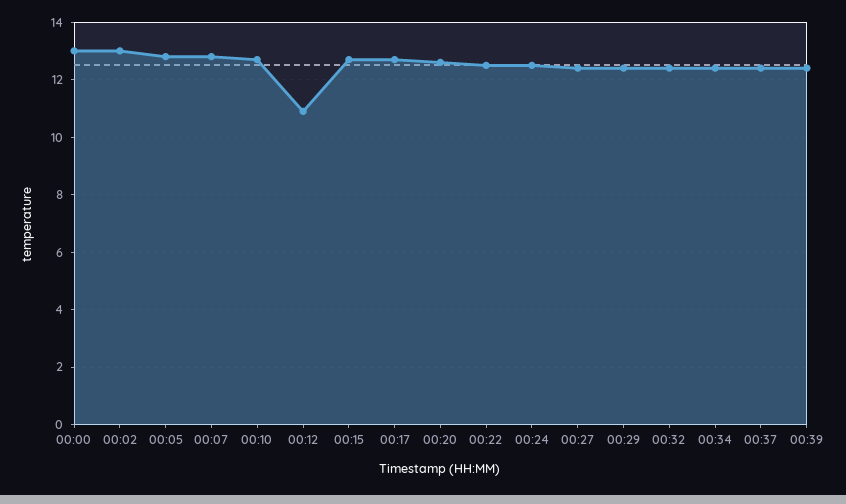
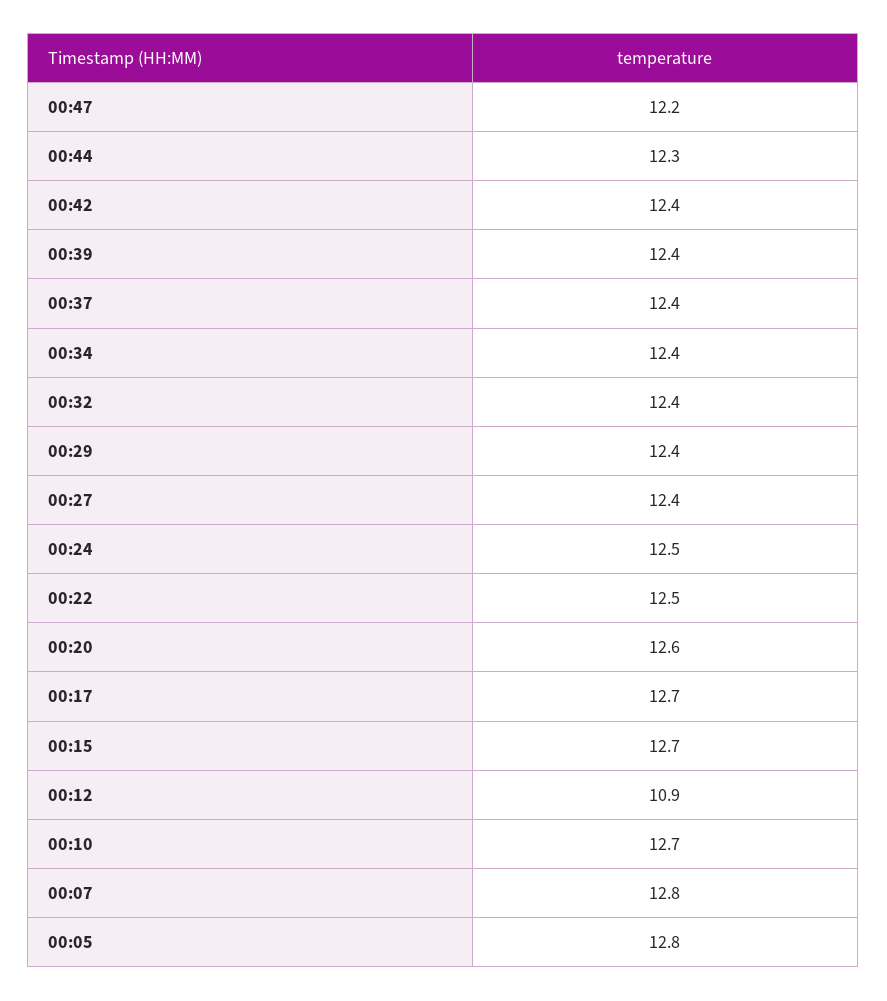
00:00: 13 -> none
00:02: 13 -> none
00:47: none -> 12.2
00:44: none -> 12.3
00:42: none -> 12.4

